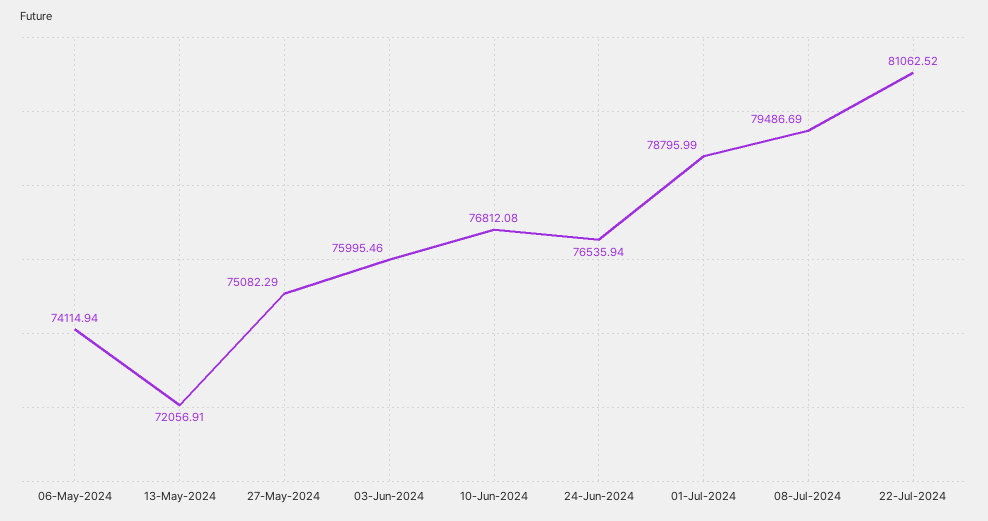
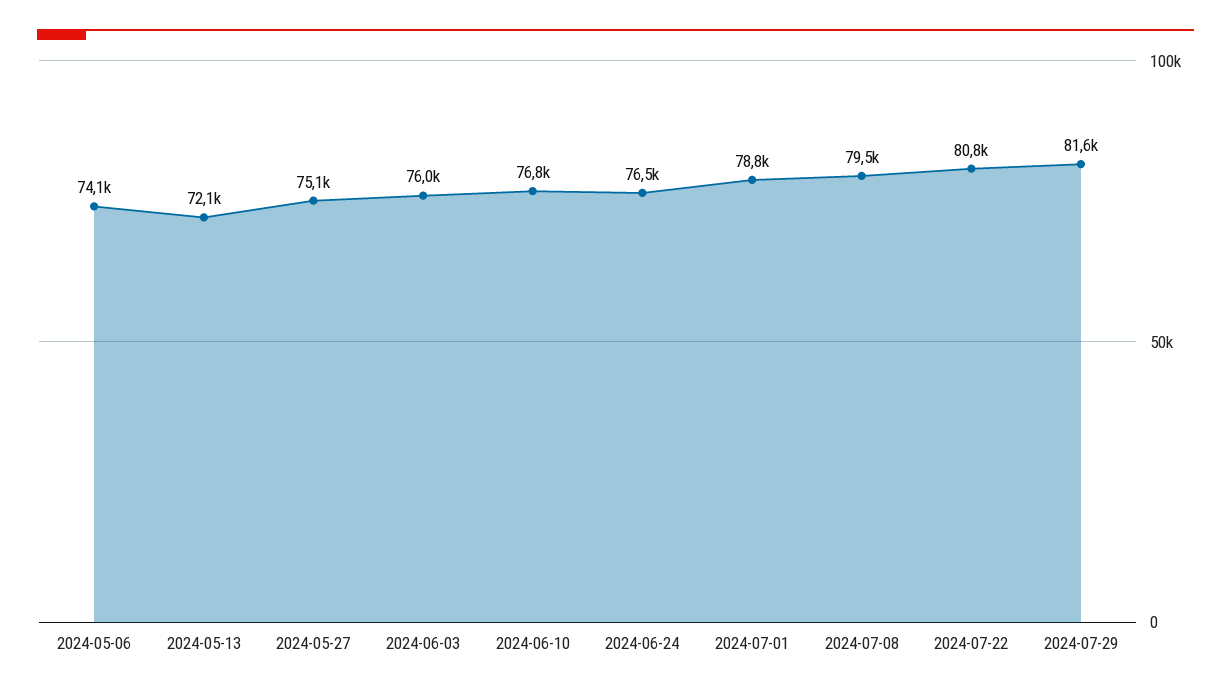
22-Jul-2024: 81062.52 -> 80800
2024-07-29: none -> 81600

